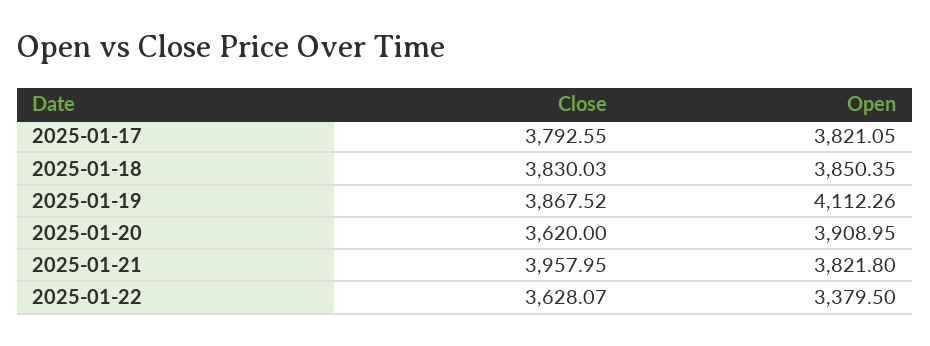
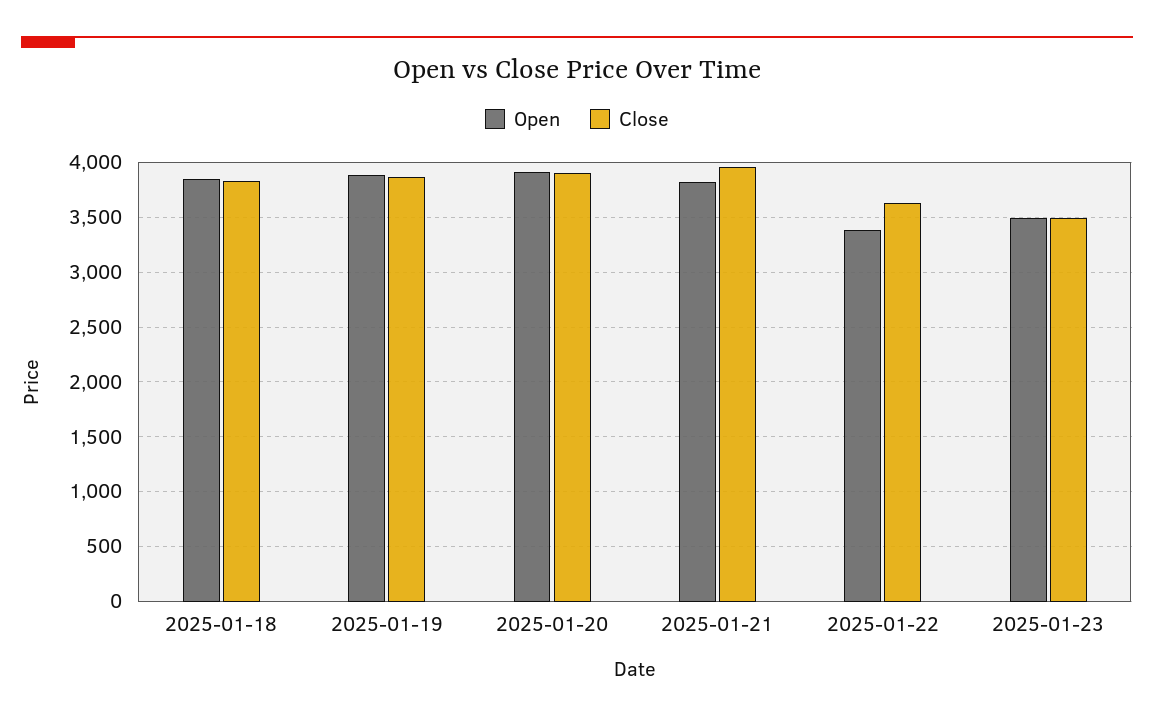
Close, 2025-01-17: 3792.55 -> none
Open, 2025-01-17: 3821.05 -> none
Open, 2025-01-19: 4112.26 -> 3900
Close, 2025-01-20: 3620 -> 3900
Open, 2025-01-23: none -> 3500
Close, 2025-01-23: none -> 3500

